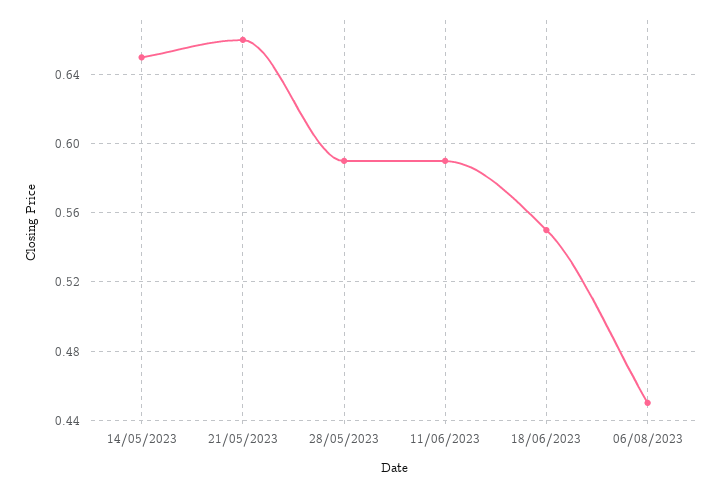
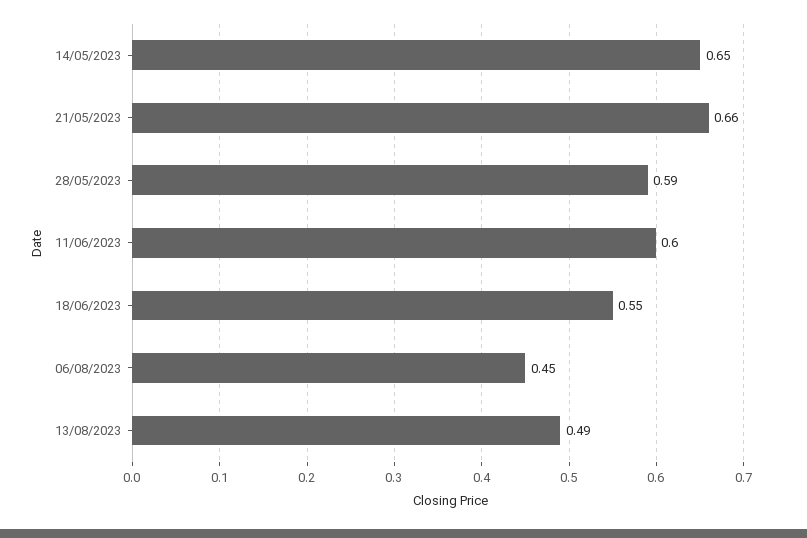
11/06/2023: 0.59 -> 0.6
13/08/2023: none -> 0.49

